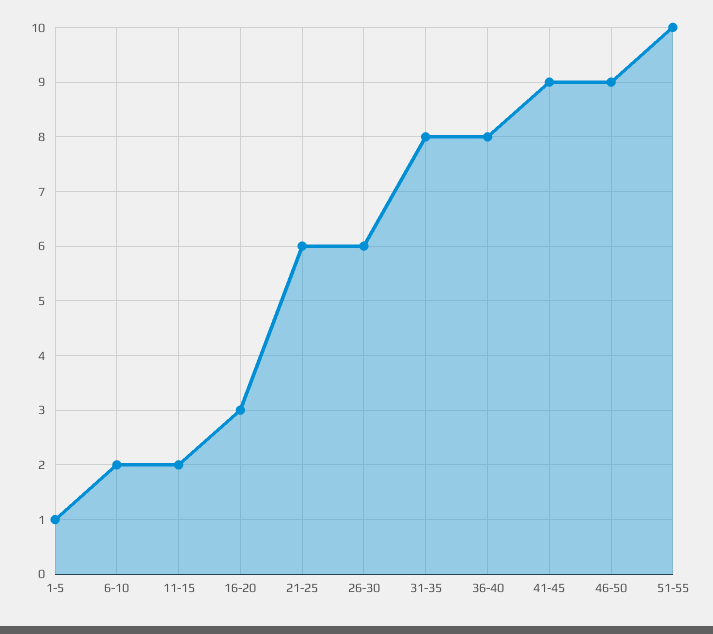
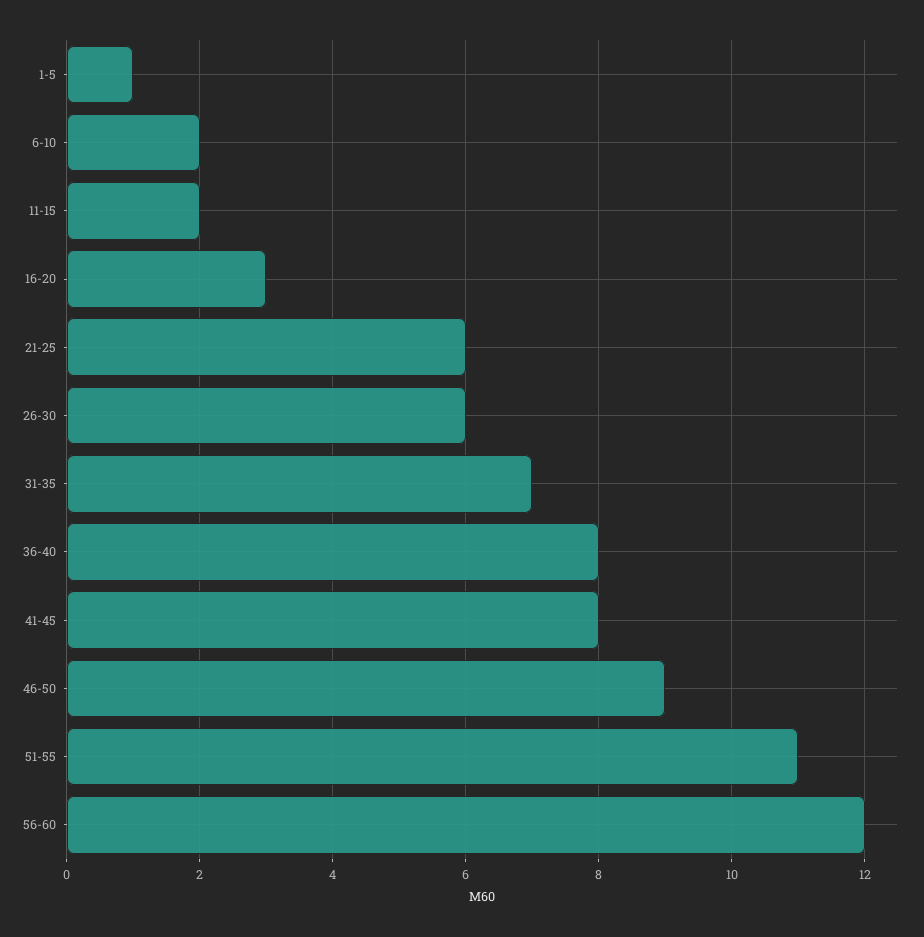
31-35: 8 -> 7
41-45: 9 -> 8
51-55: 10 -> 11
56-60: none -> 12

